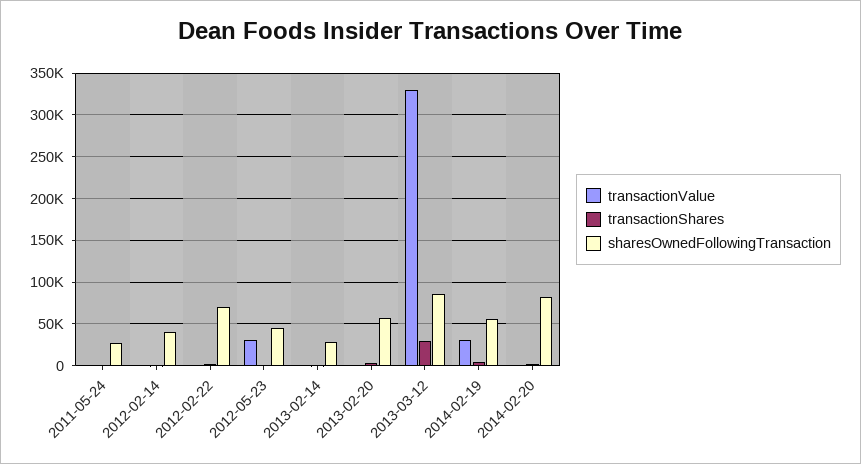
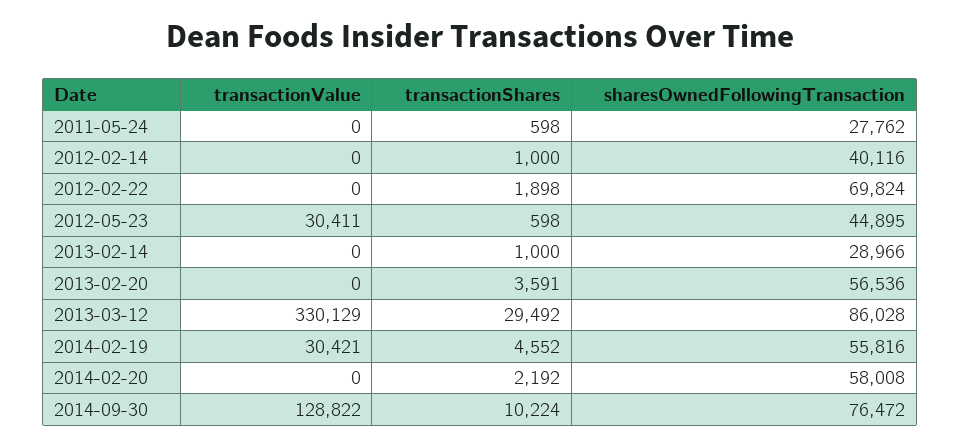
sharesOwnedFollowingTransaction, 2014-02-20: 80000 -> 58008
transactionValue, 2014-09-30: none -> 128822
transactionShares, 2014-09-30: none -> 10224
sharesOwnedFollowingTransaction, 2014-09-30: none -> 76472

